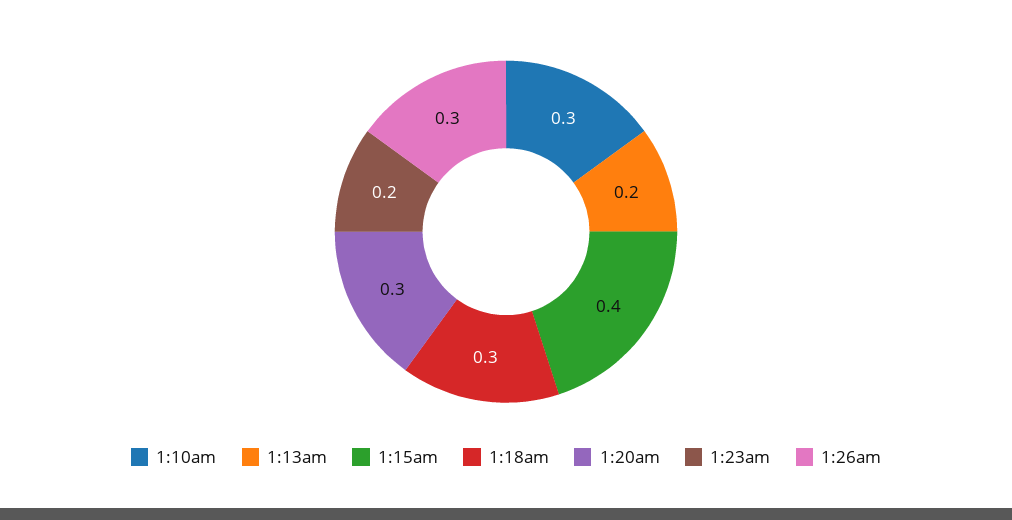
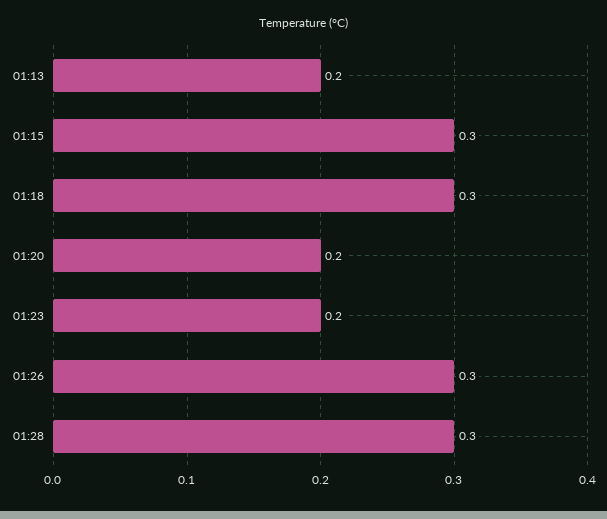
1:10am: 0.3 -> none
1:15am: 0.4 -> 0.3
1:20am: 0.3 -> 0.2
01:28: none -> 0.3

